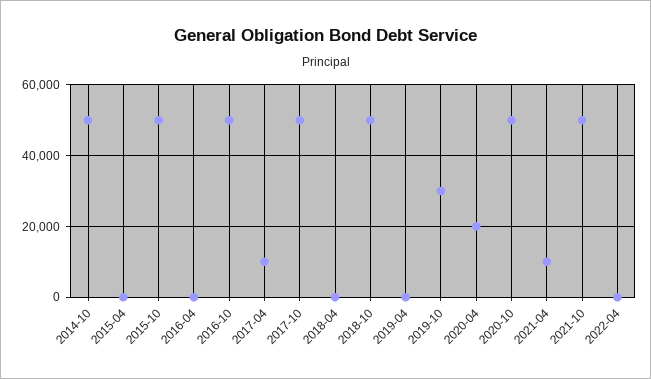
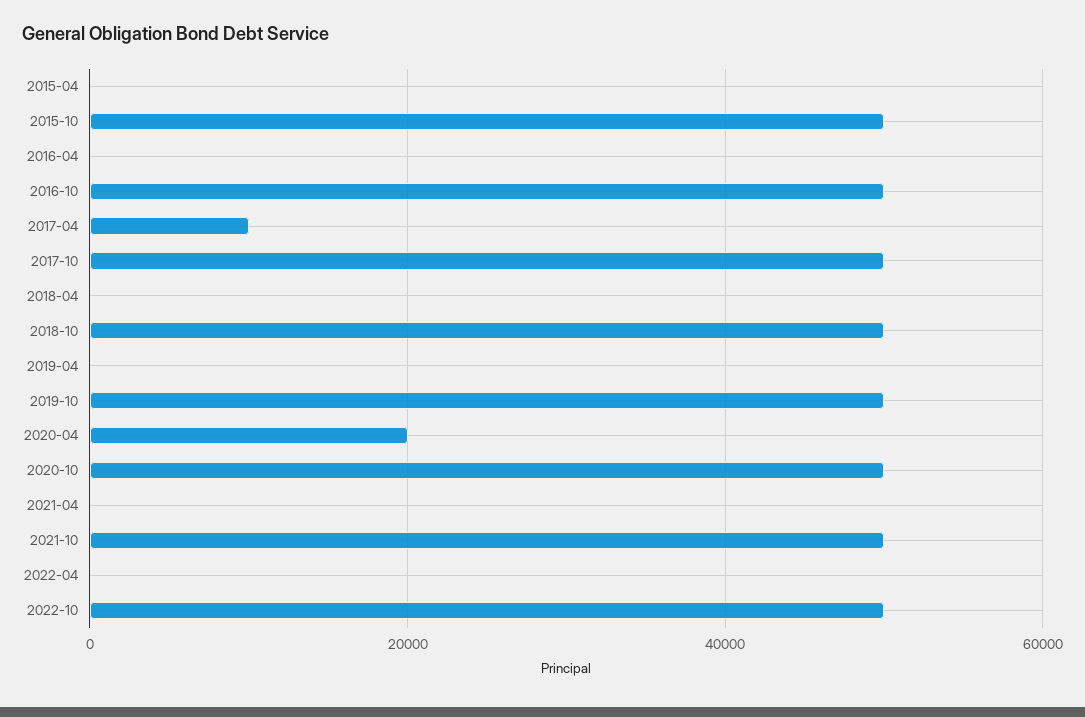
2014-10: 50000 -> none
2019-10: 30000 -> 50000
2021-04: 10000 -> 0
2022-10: none -> 50000

